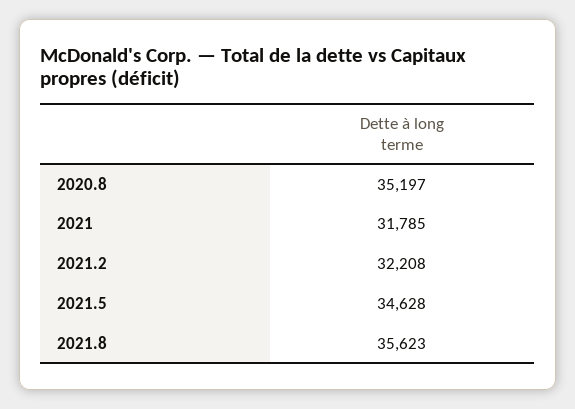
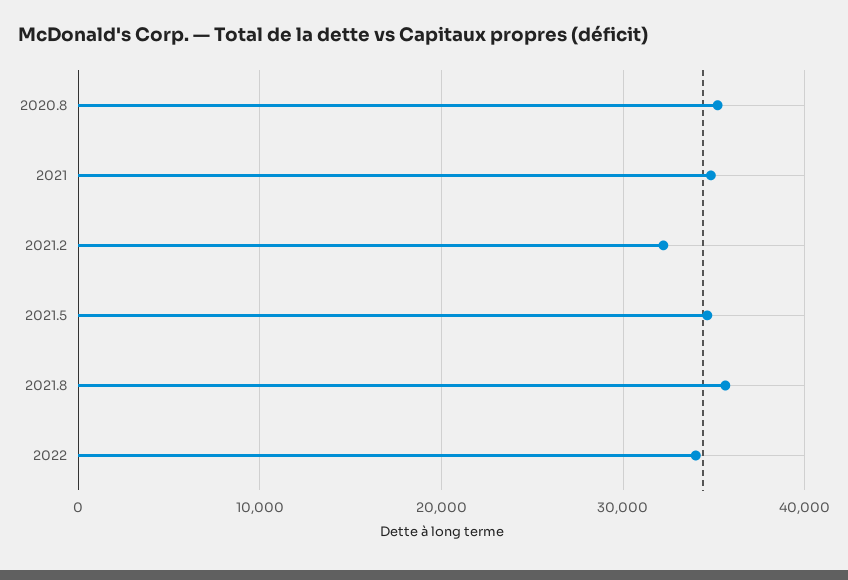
2021: 31785 -> 35000
2022: none -> 34000

